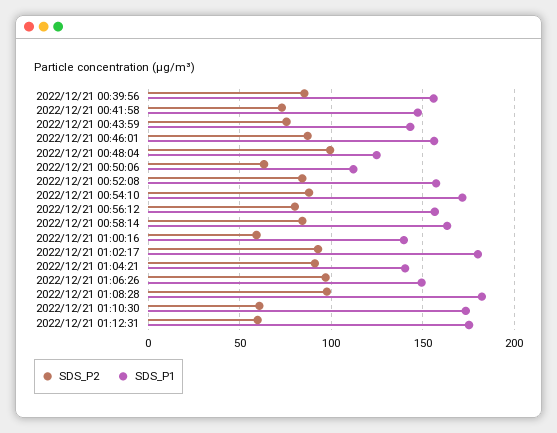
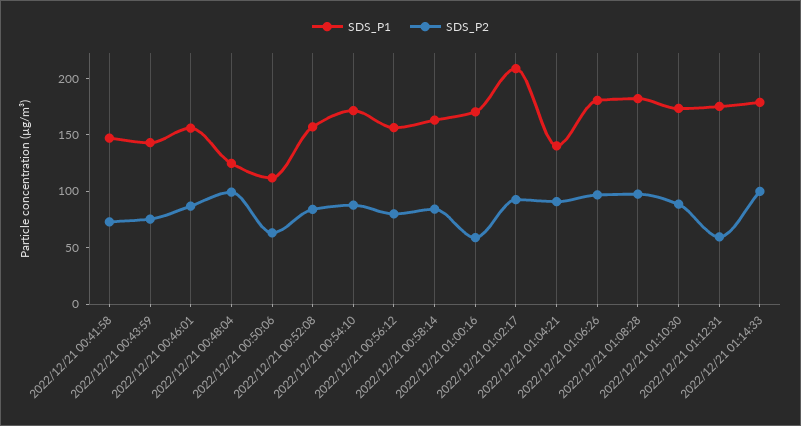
SDS_P2, 2022/12/21 00:39:56: 85 -> none
SDS_P1, 2022/12/21 00:39:56: 155 -> none
SDS_P1, 2022/12/21 01:00:16: 140 -> 170
SDS_P1, 2022/12/21 01:02:17: 180 -> 210
SDS_P1, 2022/12/21 01:06:26: 150 -> 180
SDS_P2, 2022/12/21 01:10:30: 60 -> 90
SDS_P1, 2022/12/21 01:14:33: none -> 180
SDS_P2, 2022/12/21 01:14:33: none -> 100

